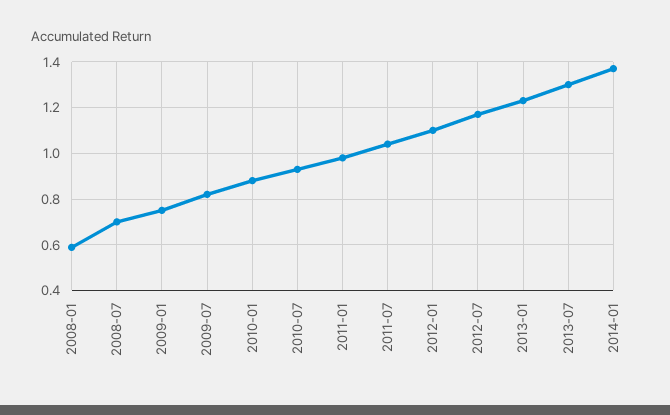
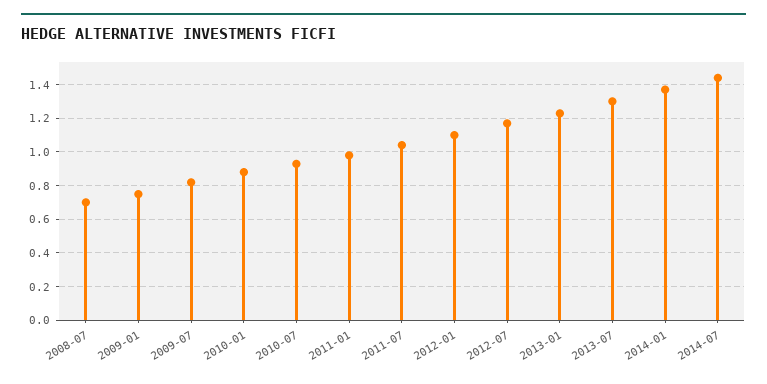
2008-01: 0.6 -> none
2014-07: none -> 1.45

